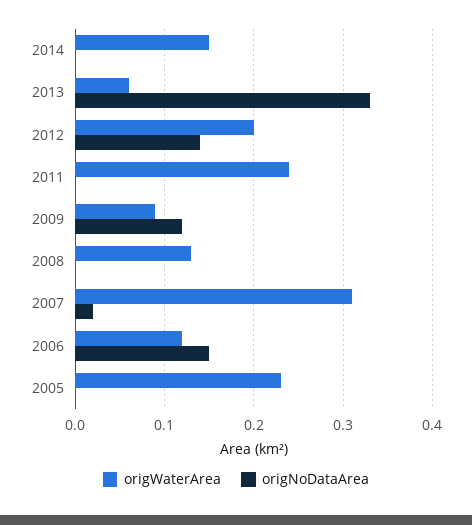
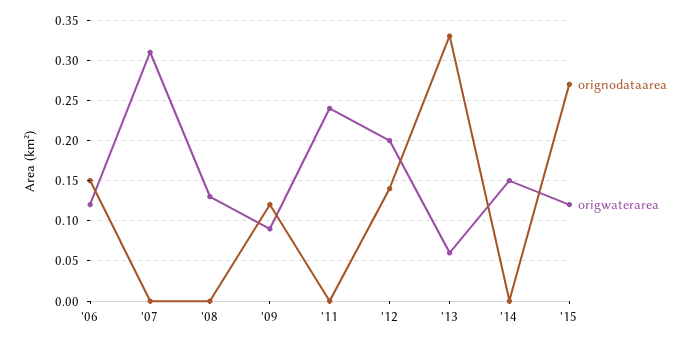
origNoDataArea, 2007: 0.02 -> 0
origWaterArea, 2005: 0.23 -> none
origNoDataArea, 2005: 0 -> none
origNoDataArea, '15: none -> 0.27
origWaterArea, '15: none -> 0.12

